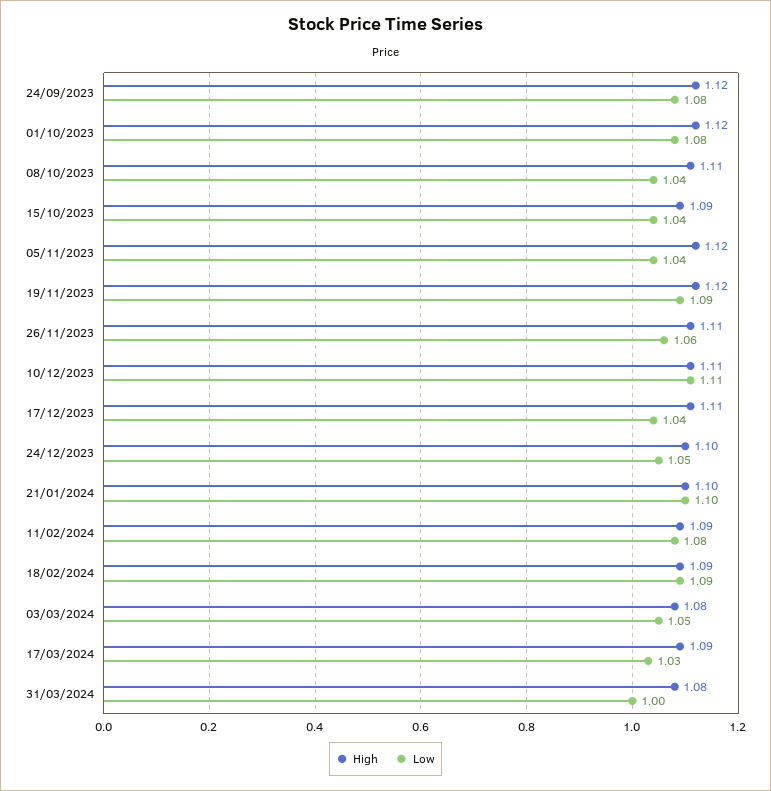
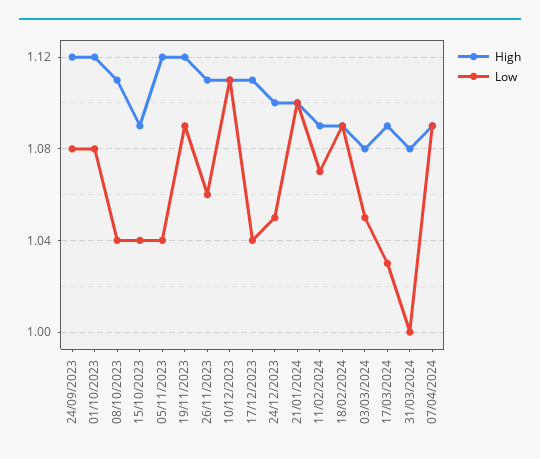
Low, 11/02/2024: 1.08 -> 1.07
High, 07/04/2024: none -> 1.09
Low, 07/04/2024: none -> 1.09

